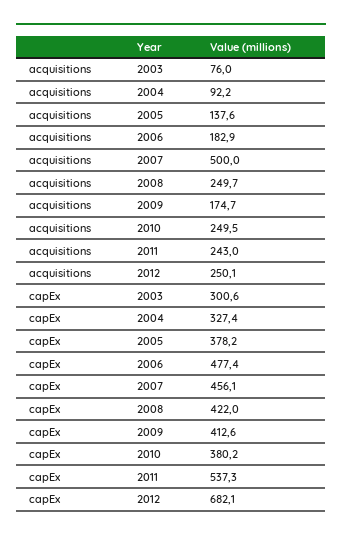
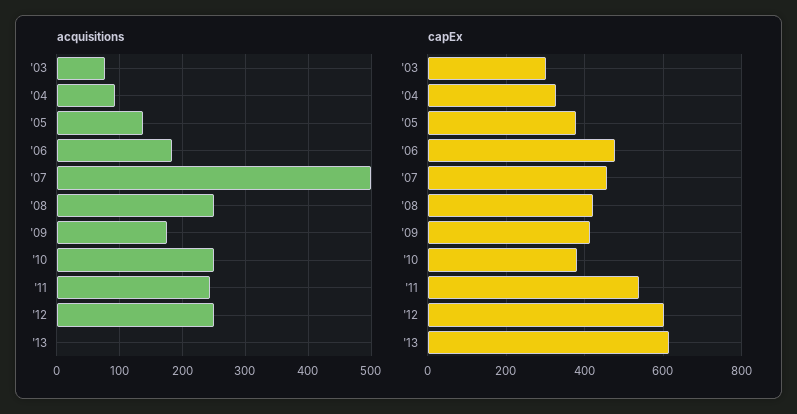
capEx, 2012: 682.1 -> 600
acquisitions, '13: none -> 0
capEx, '13: none -> 620

